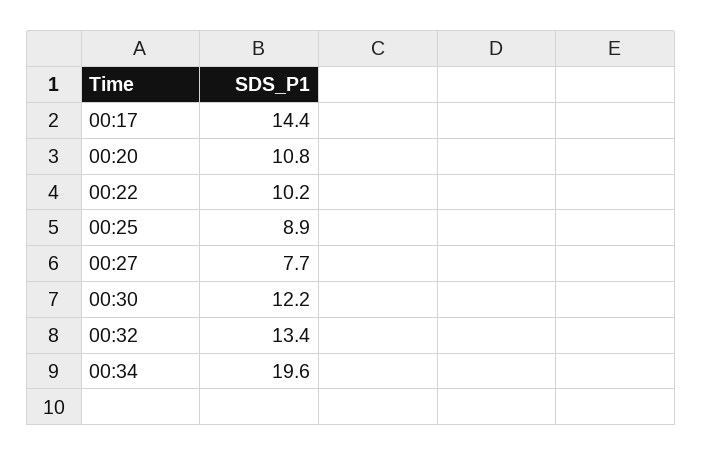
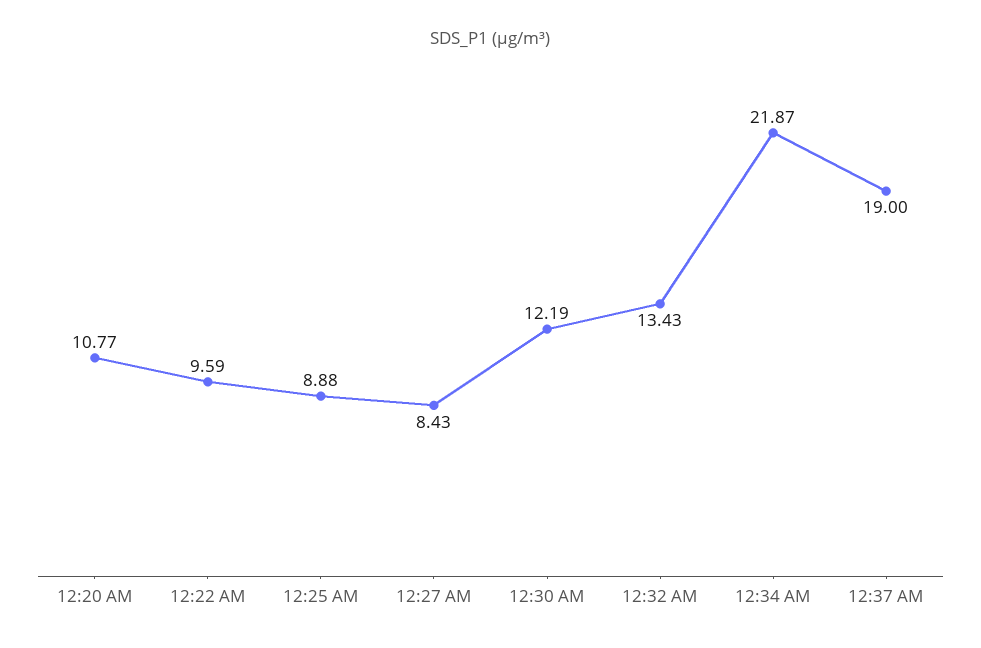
00:17: 14.4 -> none
00:22: 10.2 -> 9.59
00:27: 7.7 -> 8.43
00:34: 19.6 -> 21.87
12:37 AM: none -> 19

